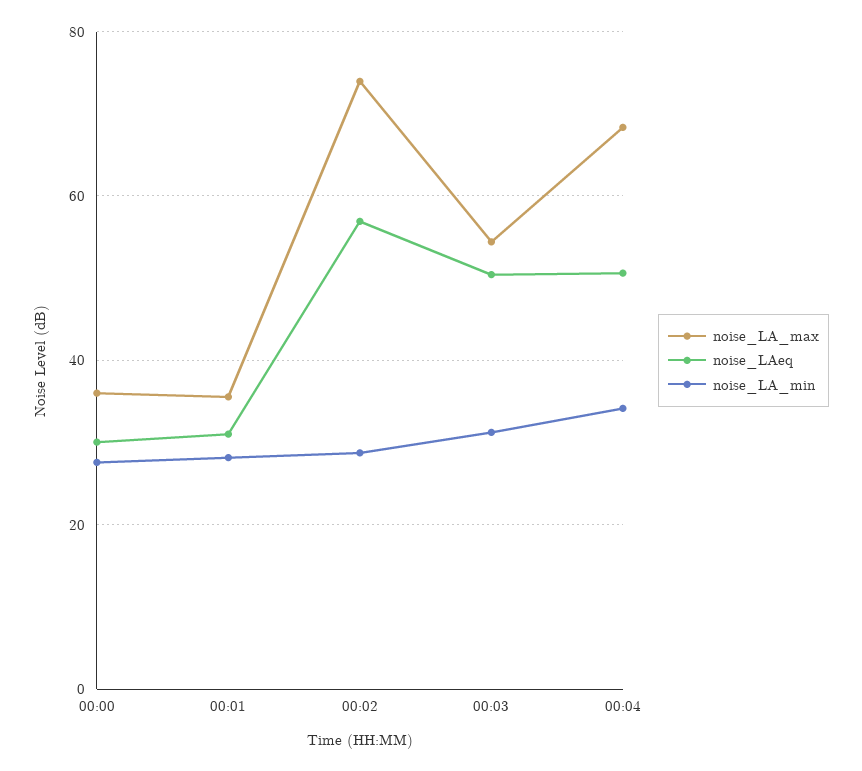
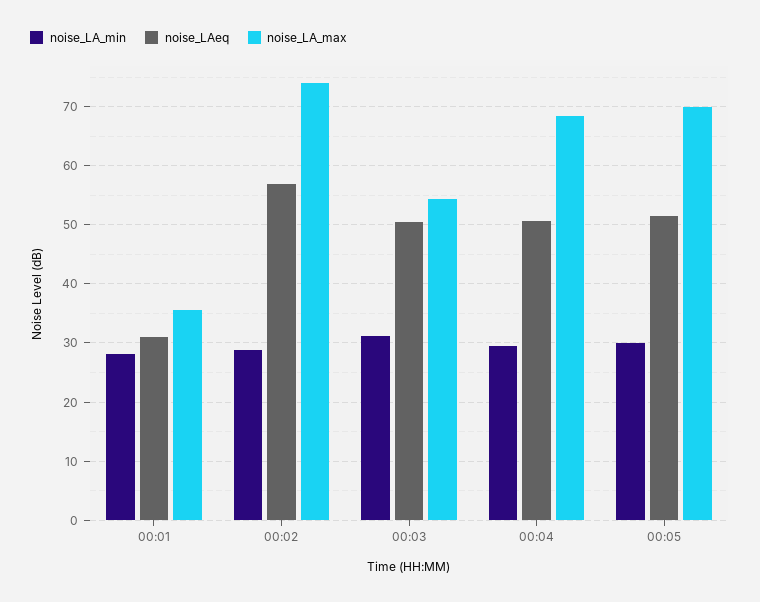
noise_LA_max, 00:00: 36 -> none
noise_LAeq, 00:00: 30 -> none
noise_LA_min, 00:00: 28 -> none
noise_LA_min, 00:04: 34 -> 30
noise_LA_min, 00:05: none -> 30
noise_LAeq, 00:05: none -> 52
noise_LA_max, 00:05: none -> 70

